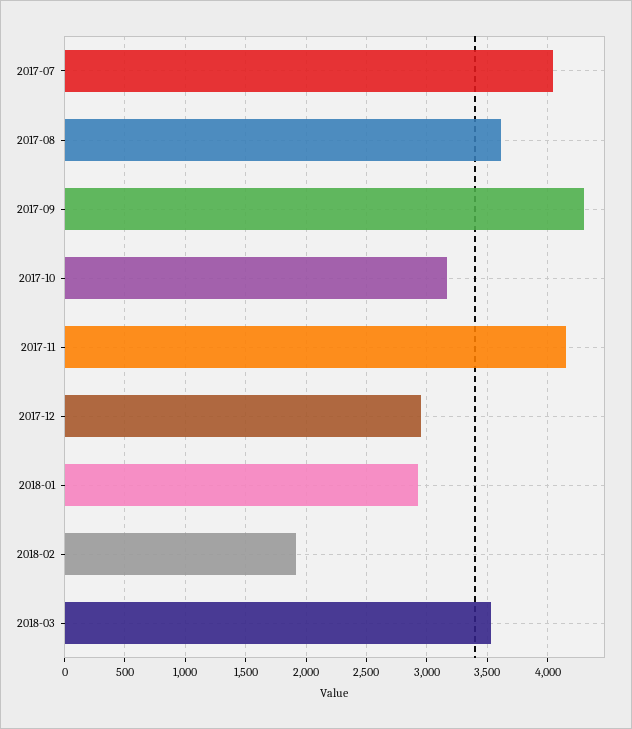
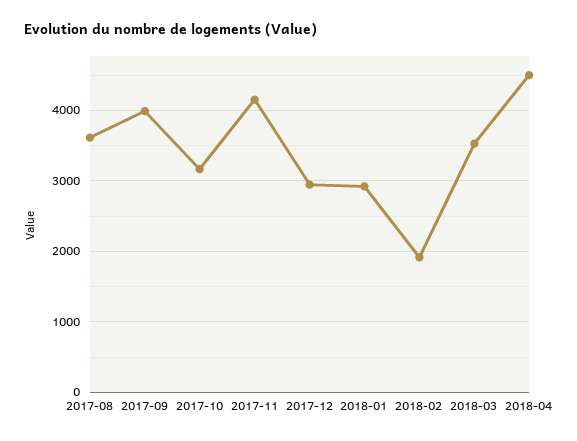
2017-07: 4050 -> none
2017-09: 4300 -> 4000
2018-04: none -> 4500

